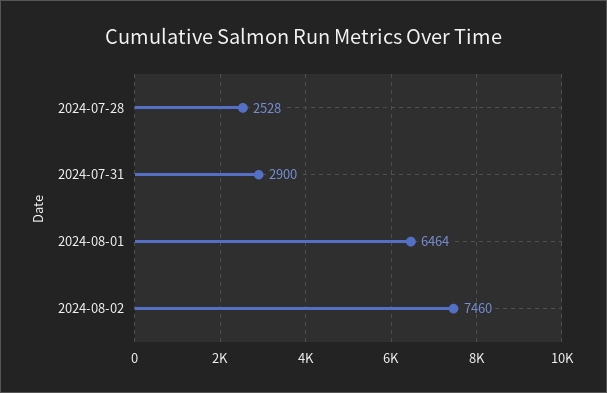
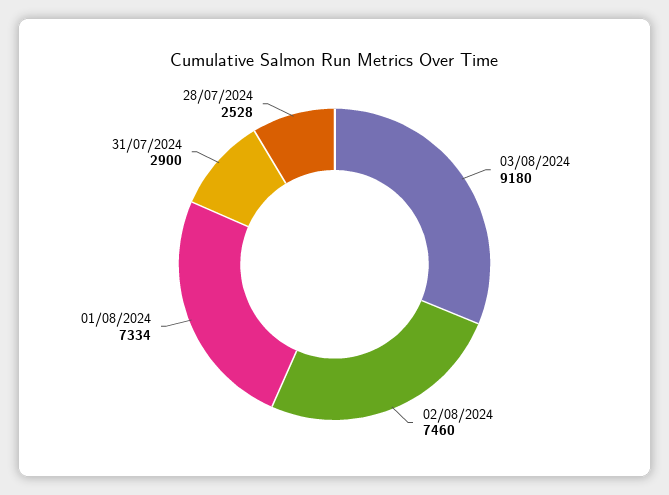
2024-08-01: 6464 -> 7334
03/08/2024: none -> 9180

